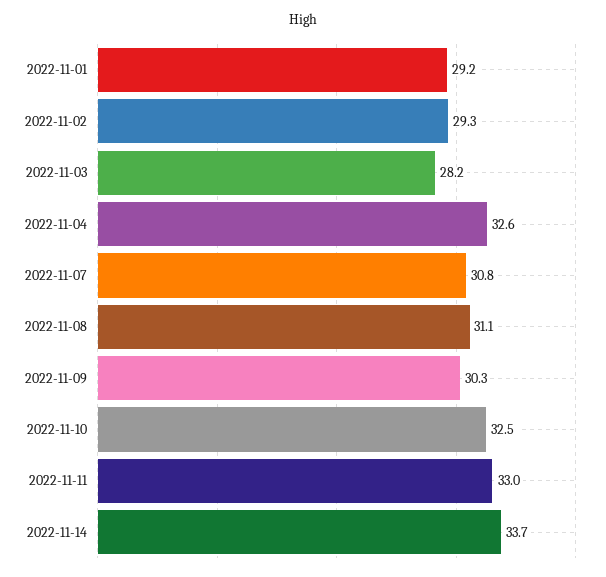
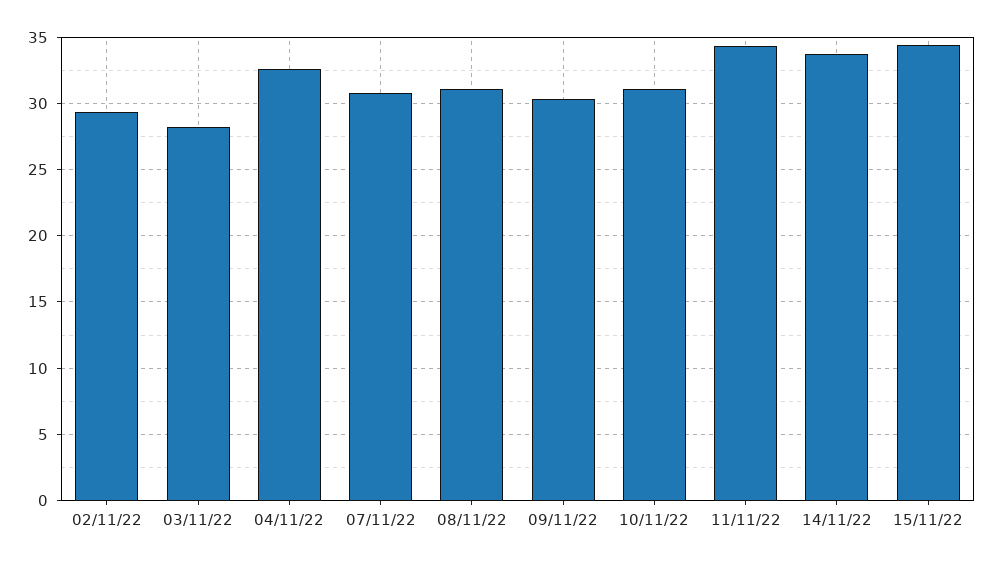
2022-11-01: 29.2 -> none
2022-11-10: 32.5 -> 31
2022-11-11: 33 -> 34.5
15/11/22: none -> 34.5

